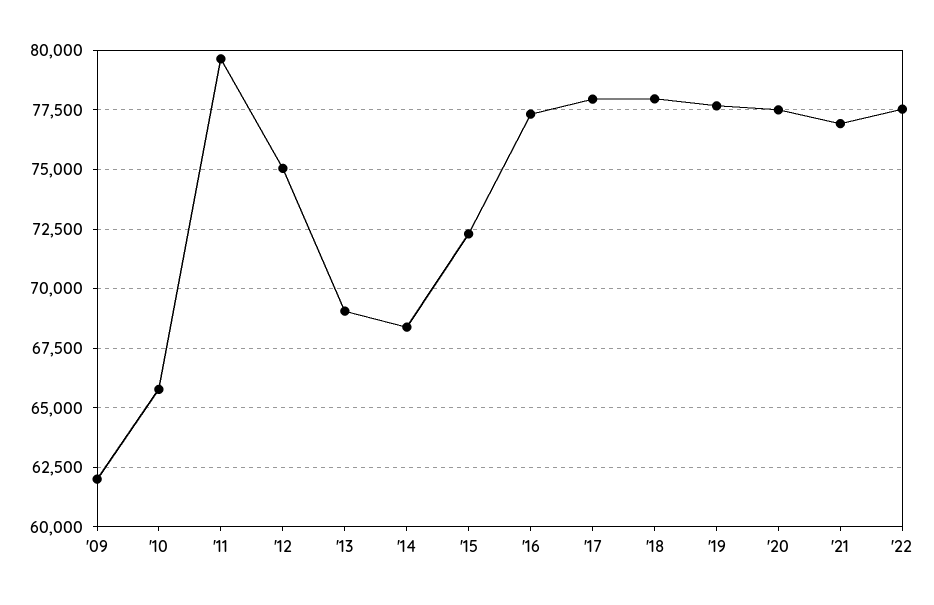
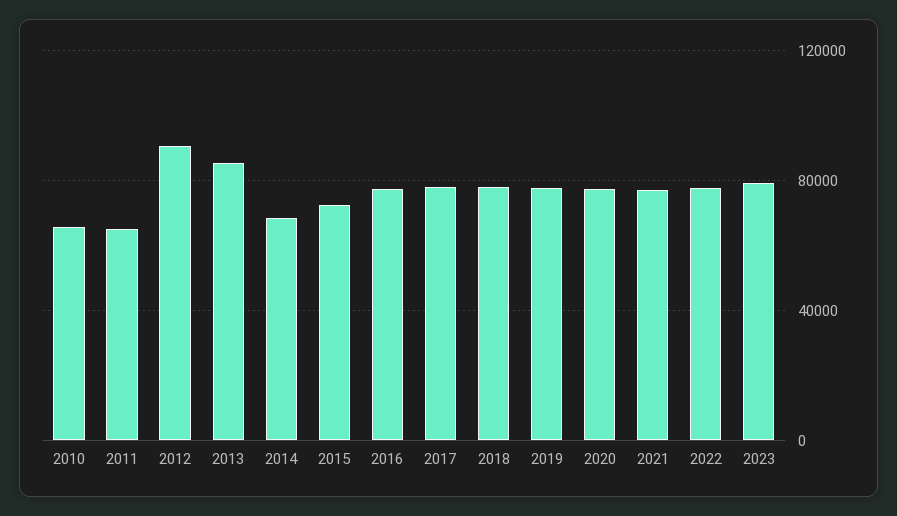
'09: 62000 -> none
'11: 79500 -> 65000
'12: 75000 -> 90000
'13: 69000 -> 85000
2023: none -> 80000

